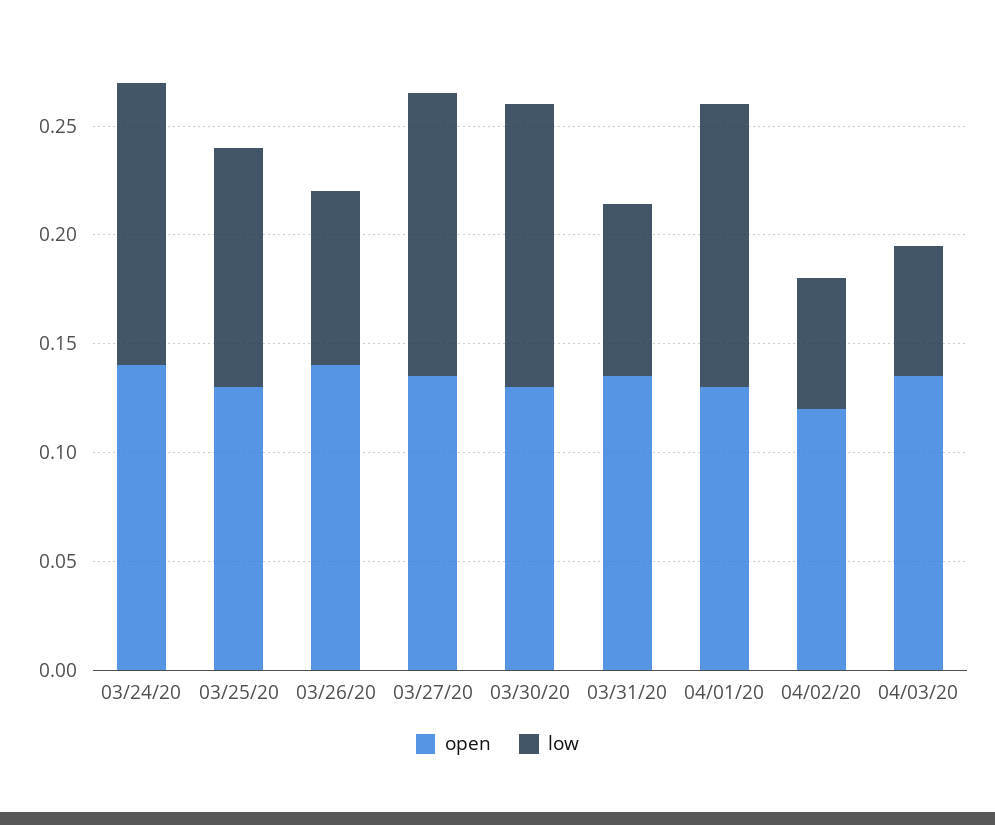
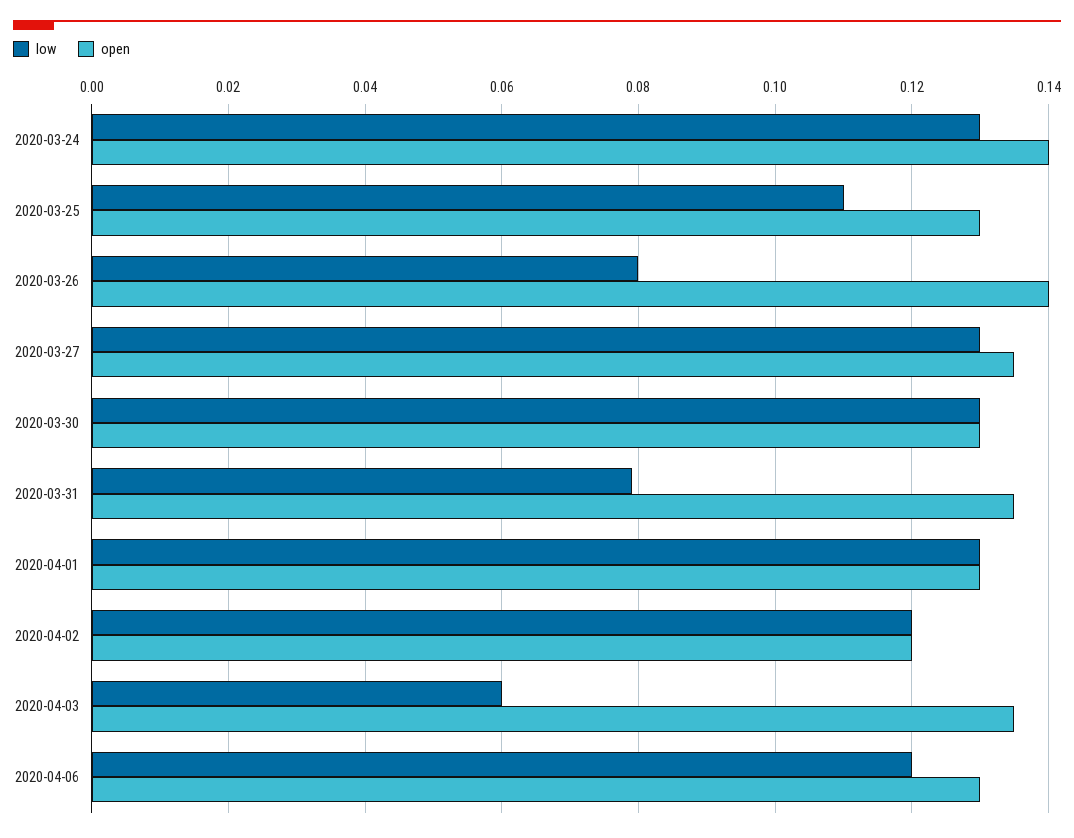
low, 04/02/20: 0.06 -> 0.12
low, 2020-04-06: none -> 0.12
open, 2020-04-06: none -> 0.13

